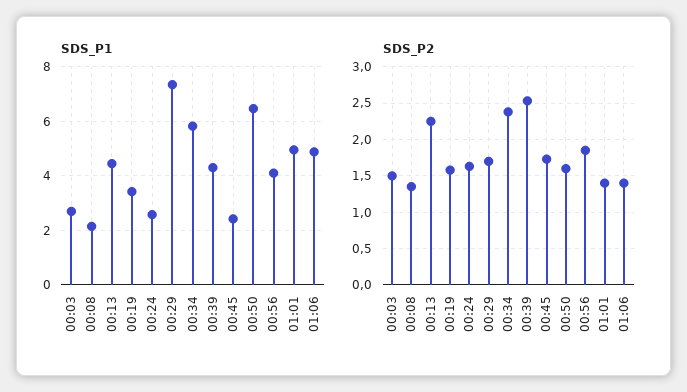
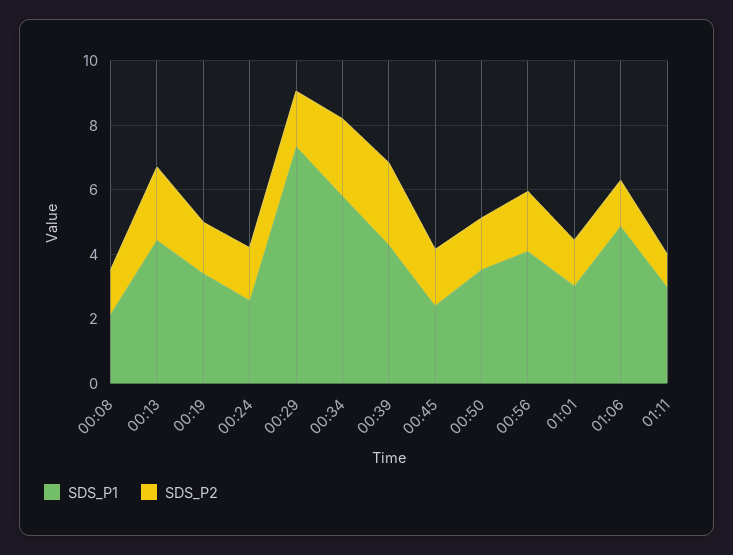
SDS_P1, 00:03: 2.75 -> none
SDS_P1, 00:50: 6.5 -> 3.5
SDS_P1, 01:01: 5 -> 3
SDS_P2, 00:03: 1.5 -> none
SDS_P1, 01:11: none -> 3
SDS_P2, 01:11: none -> 1

